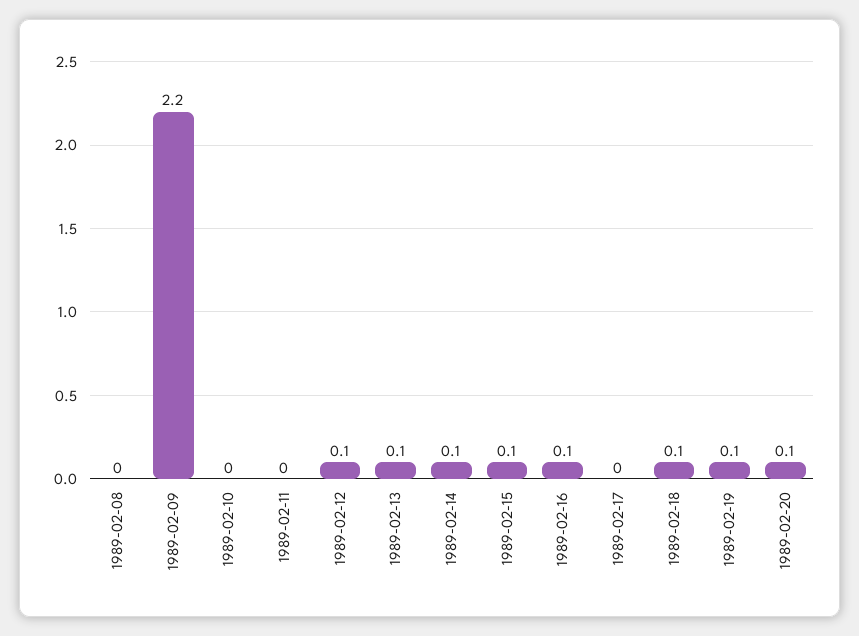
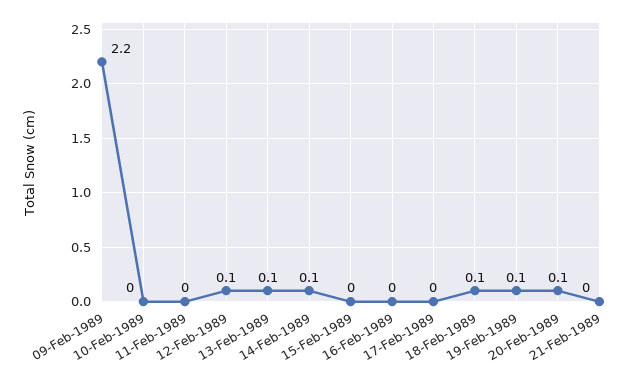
1989-02-08: 0 -> none
1989-02-15: 0.1 -> 0
1989-02-16: 0.1 -> 0
21-Feb-1989: none -> 0

